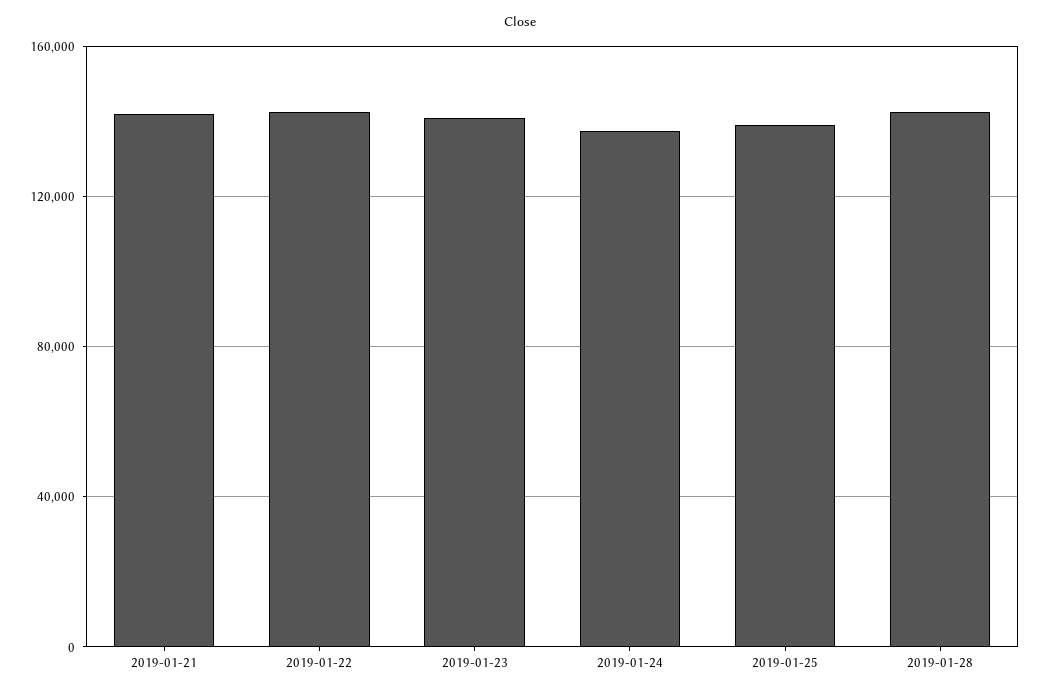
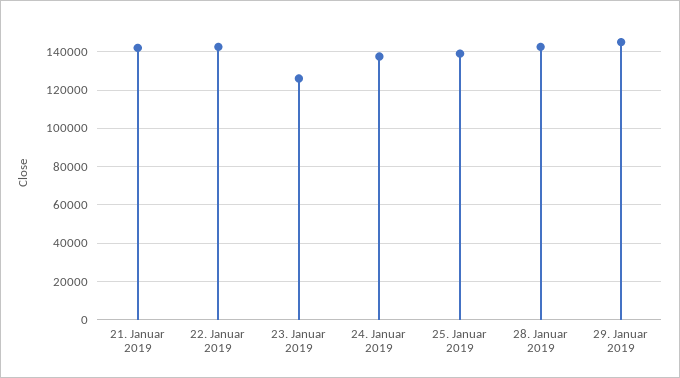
2019-01-23: 140000 -> 125000
29. Januar 2019: none -> 145000

